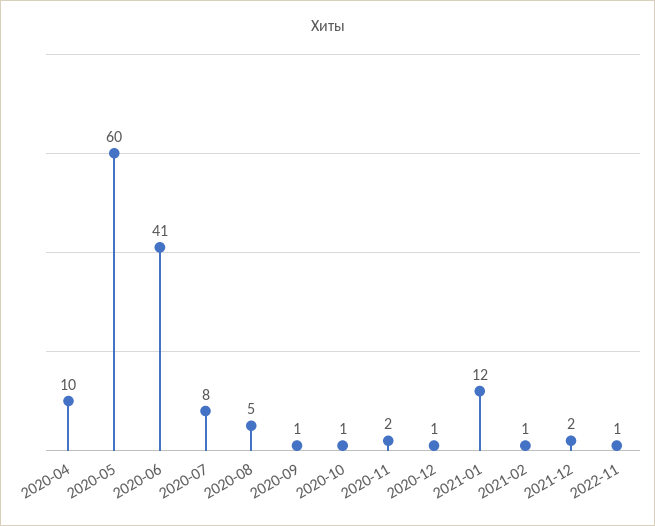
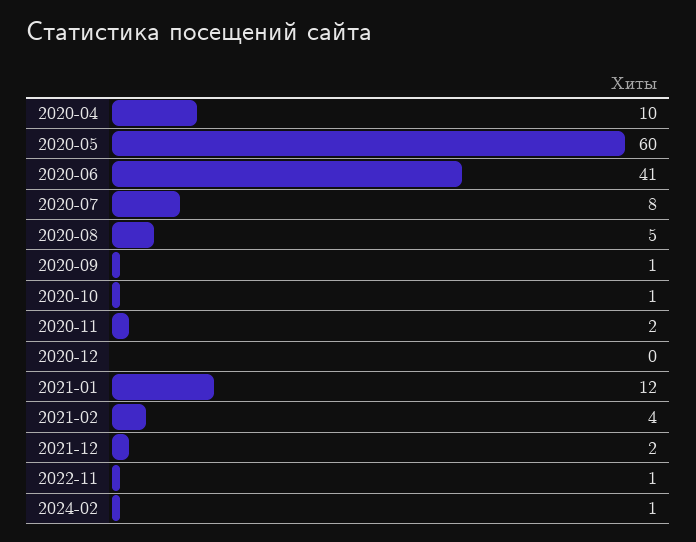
2020-12: 1 -> 0
2021-02: 1 -> 4
2024-02: none -> 1

